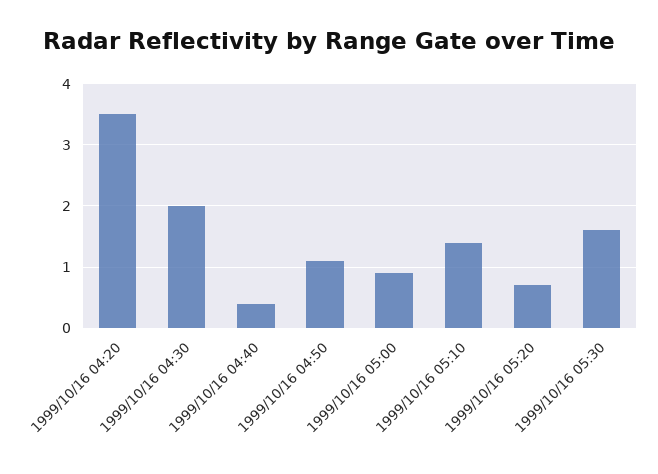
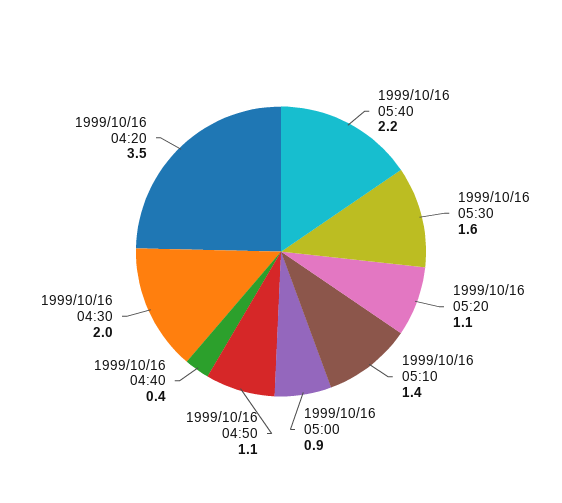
1999/10/16 05:20: 0.7 -> 1.1
1999/10/16 05:40: none -> 2.2

